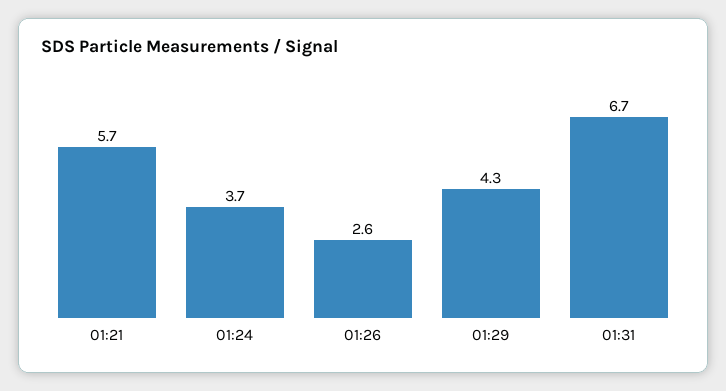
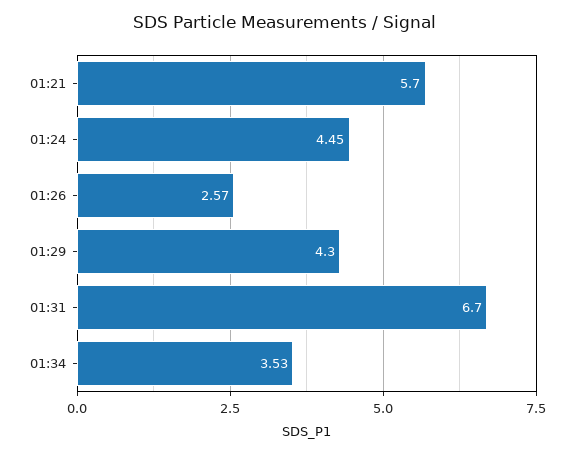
01:24: 3.7 -> 4.45
01:34: none -> 3.53

